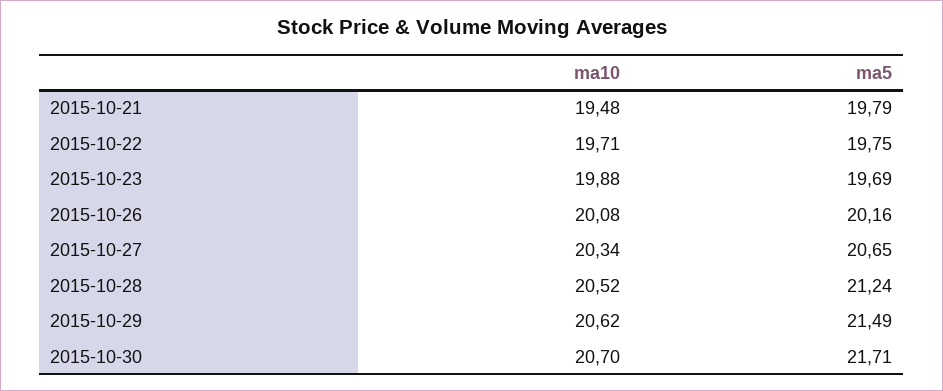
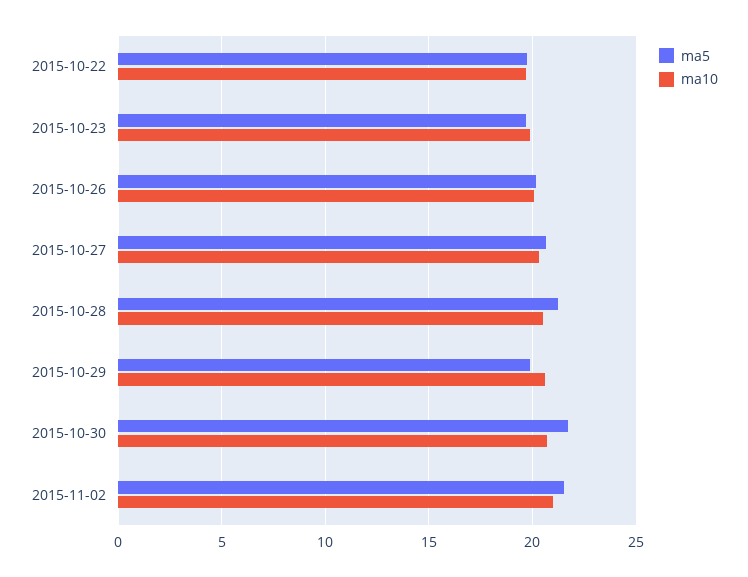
ma10, 2015-10-21: 19.48 -> none
ma5, 2015-10-21: 19.79 -> none
ma5, 2015-10-29: 21.49 -> 20
ma5, 2015-11-02: none -> 21.5
ma10, 2015-11-02: none -> 21

